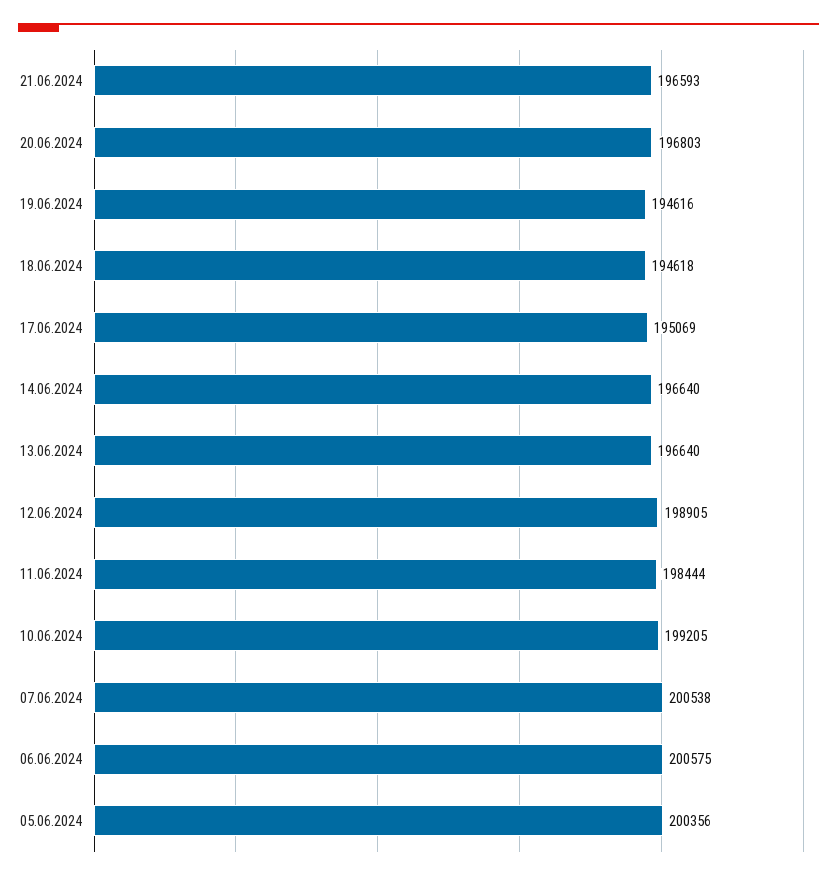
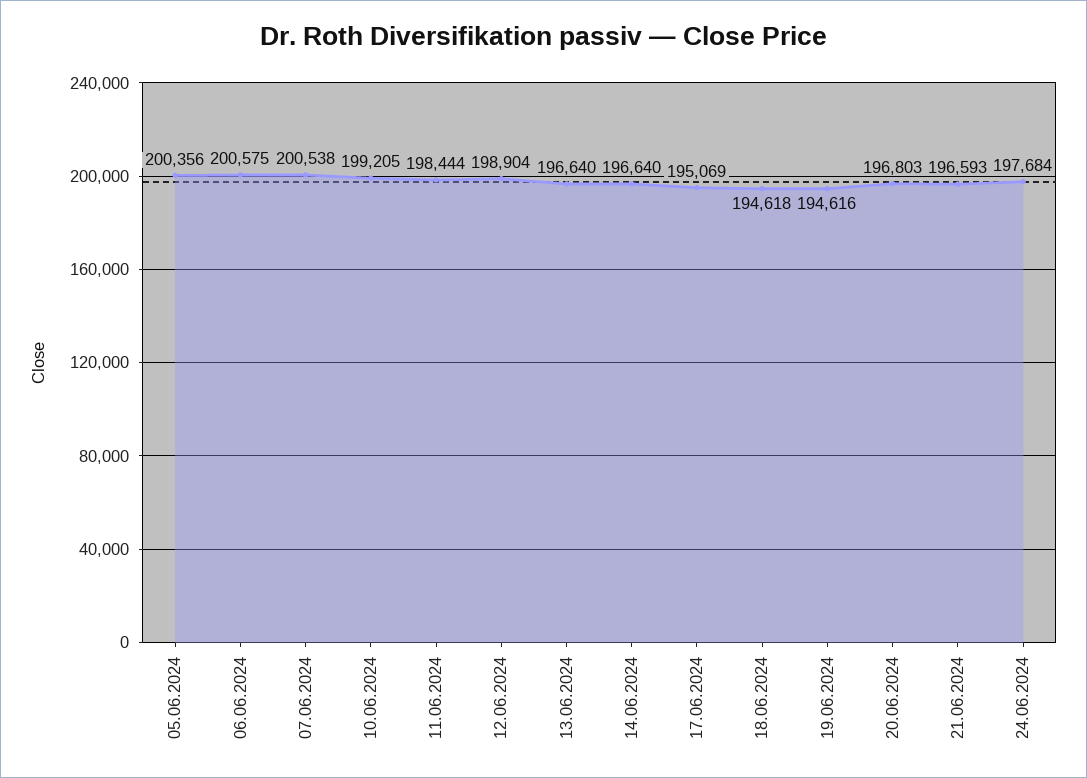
12.06.2024: 198905 -> 198904
24.06.2024: none -> 197684

